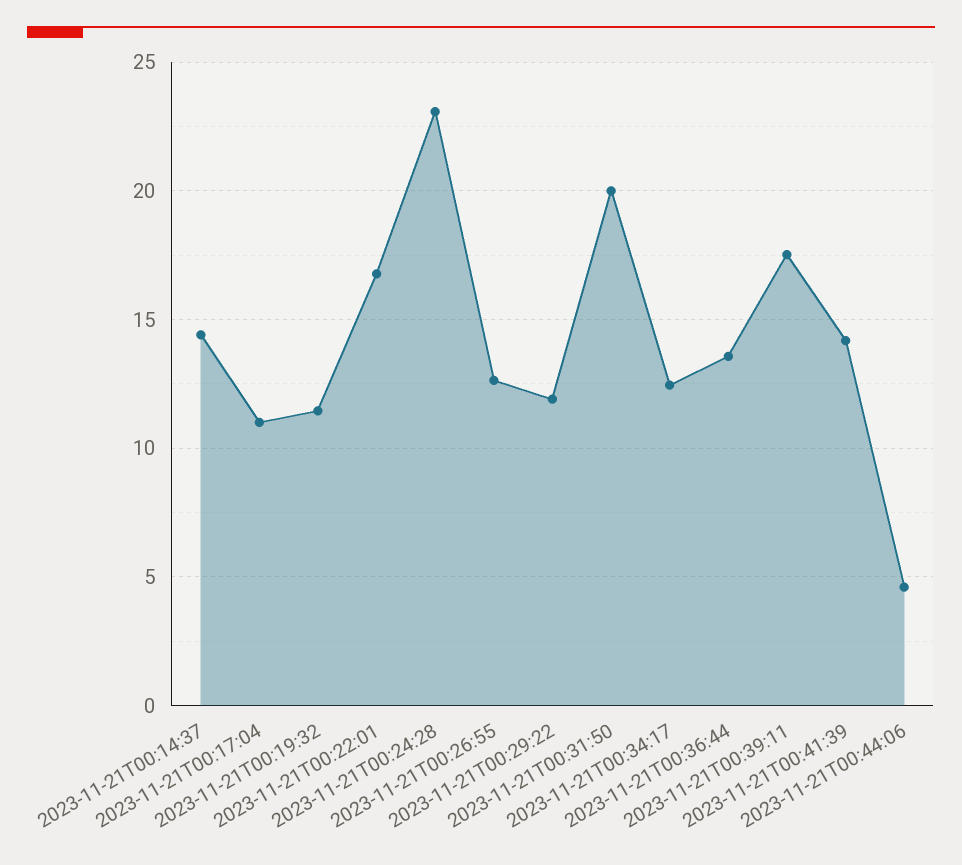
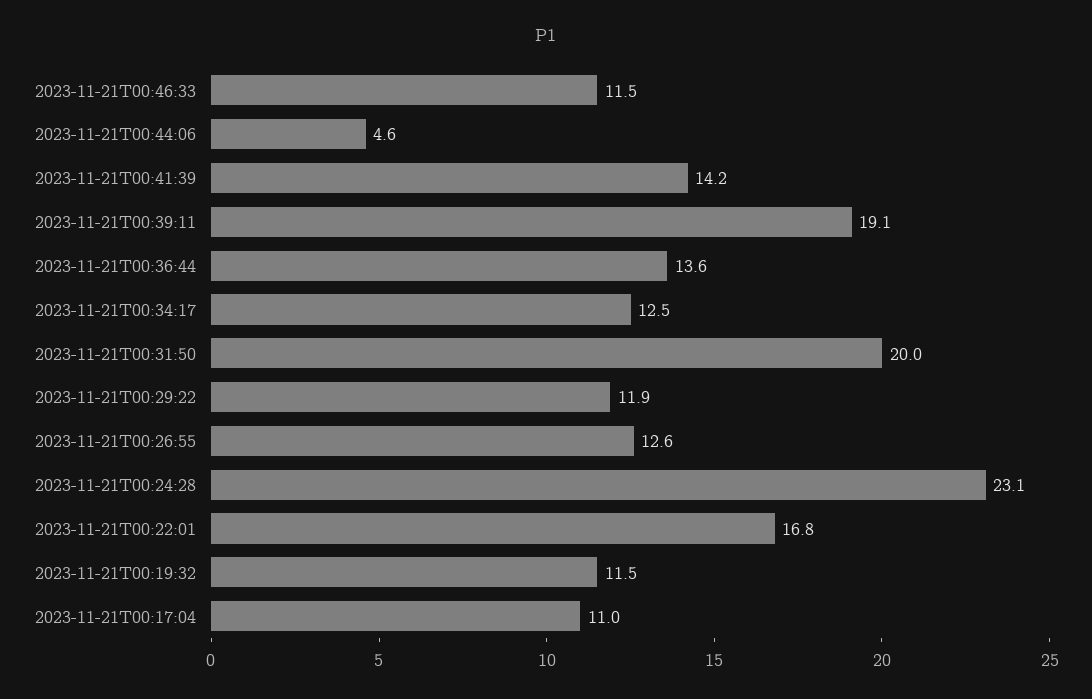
2023-11-21T00:14:37: 14.5 -> none
2023-11-21T00:39:11: 17.5 -> 19.1
2023-11-21T00:46:33: none -> 11.5

